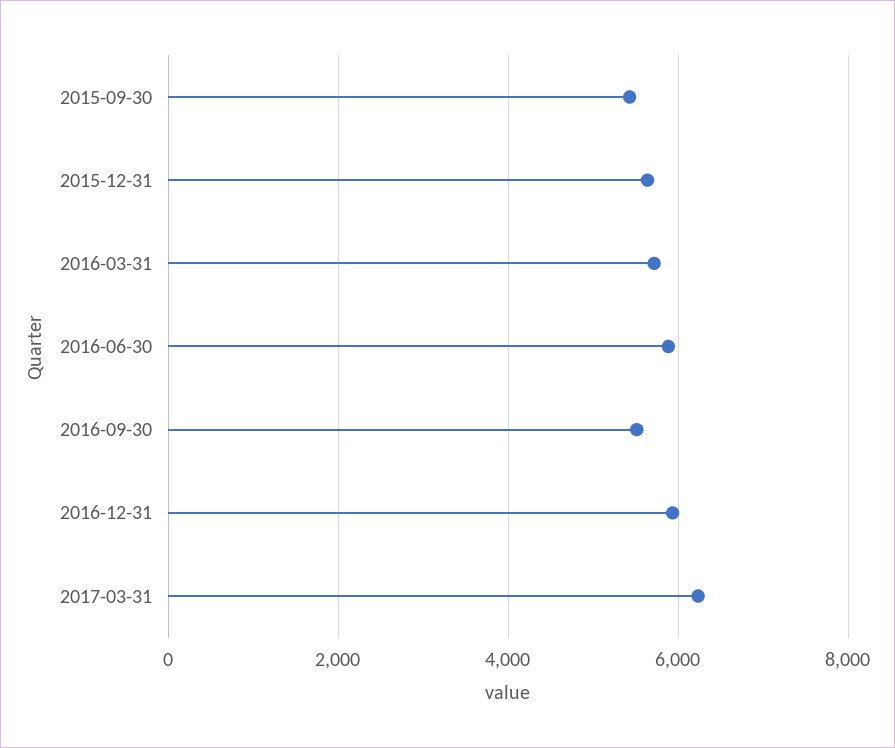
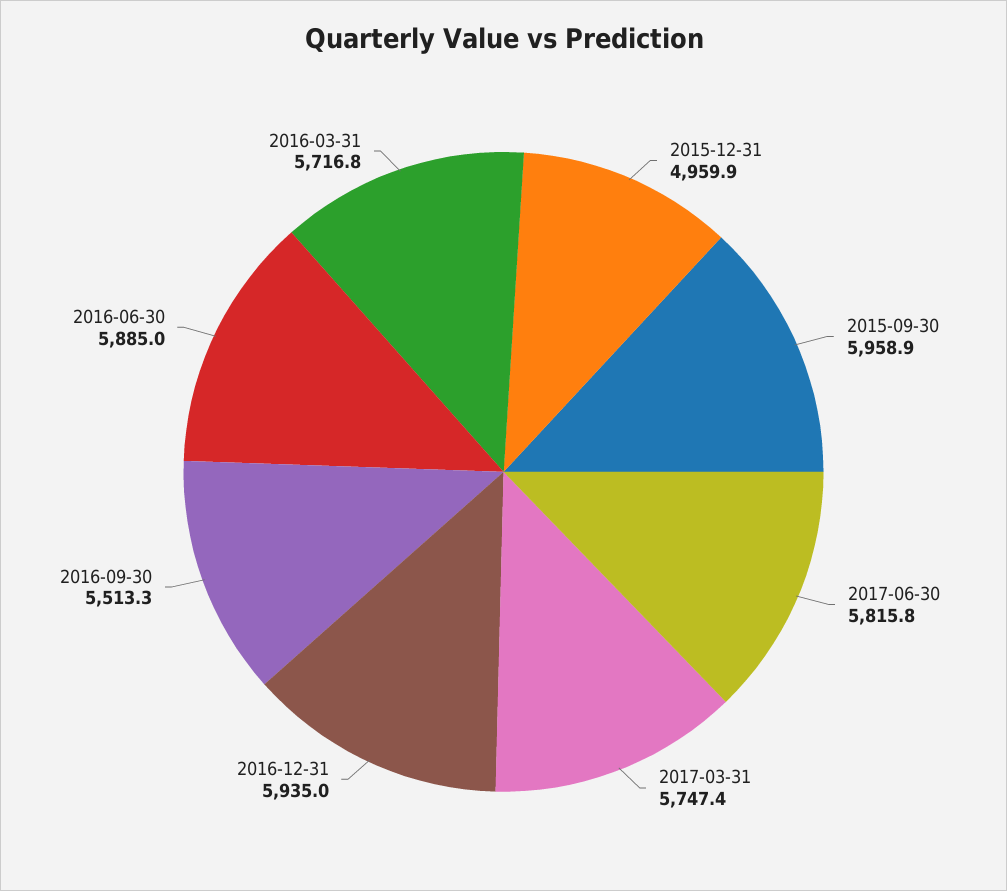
2015-09-30: 5400 -> 5958.9
2015-12-31: 5600 -> 4959.9
2017-03-31: 6200 -> 5747.4
2017-06-30: none -> 5815.8

